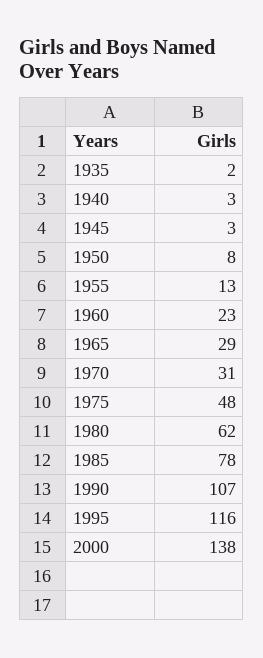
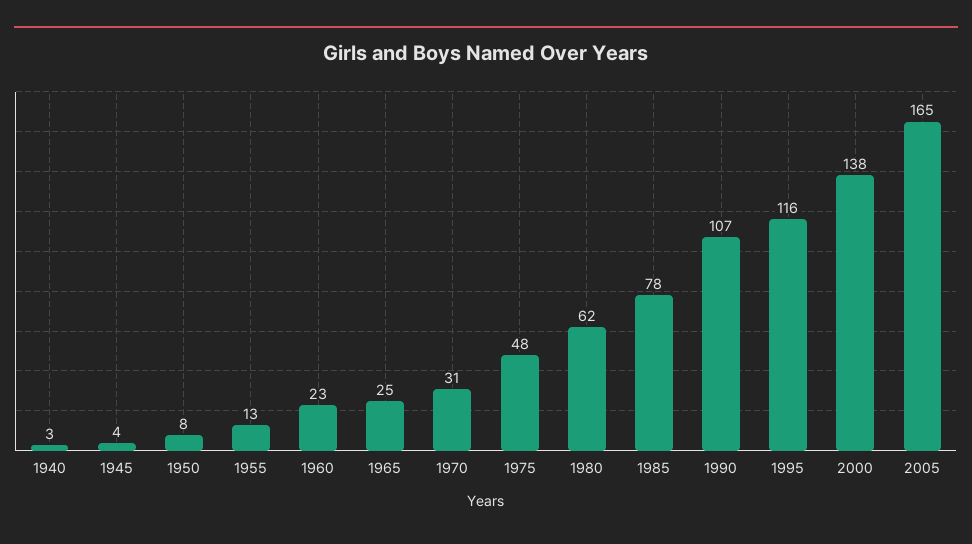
1935: 2 -> none
1945: 3 -> 4
1965: 29 -> 25
2005: none -> 165

